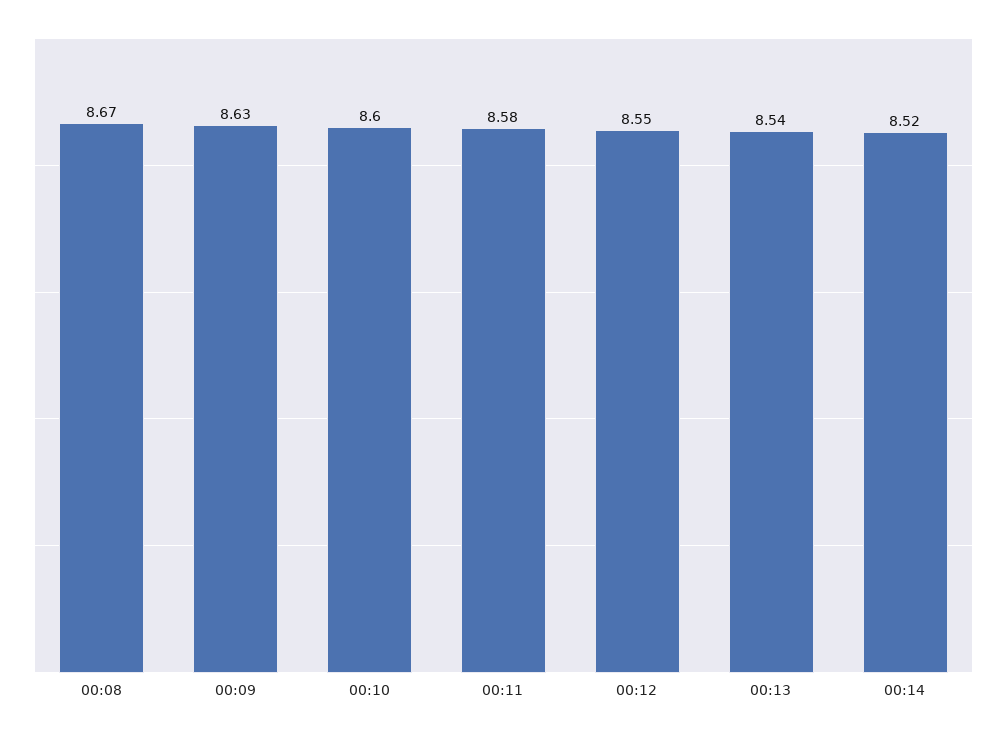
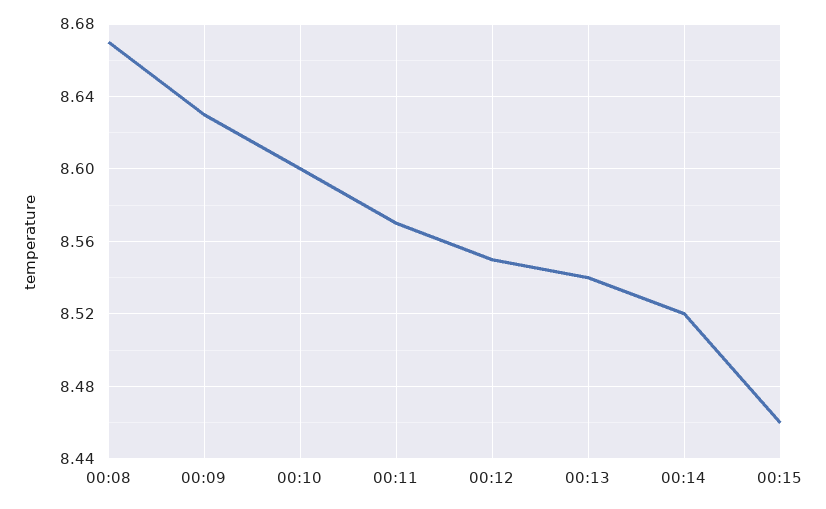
00:11: 8.58 -> 8.57
00:15: none -> 8.46

